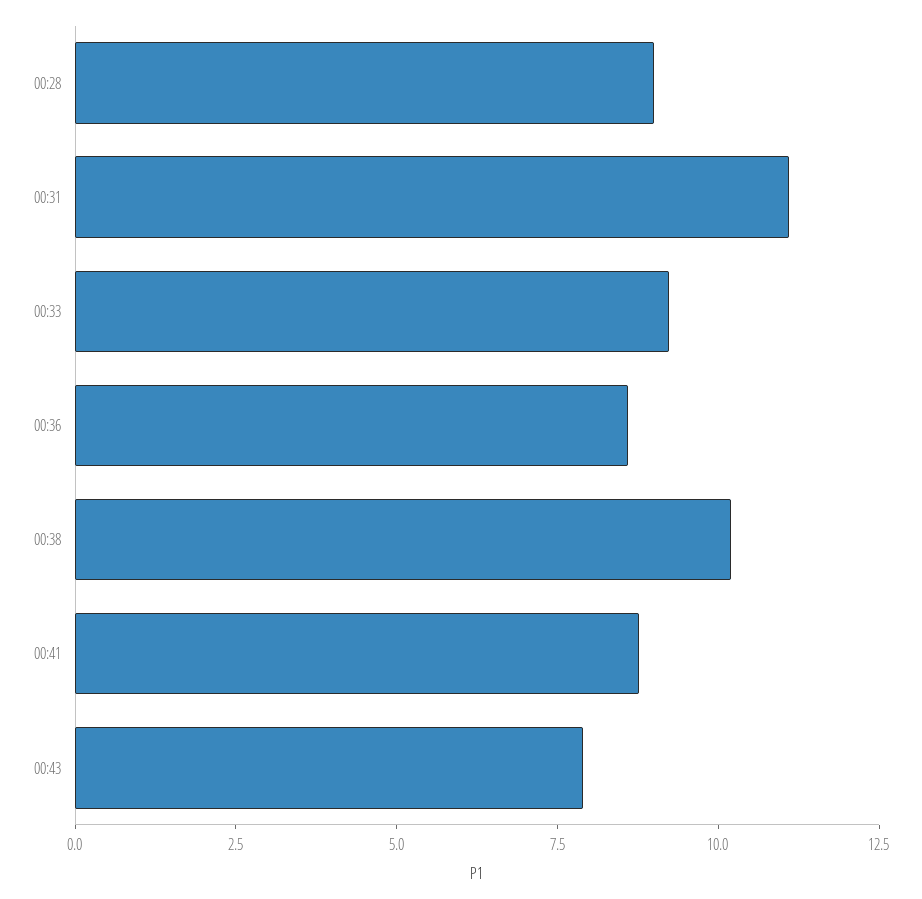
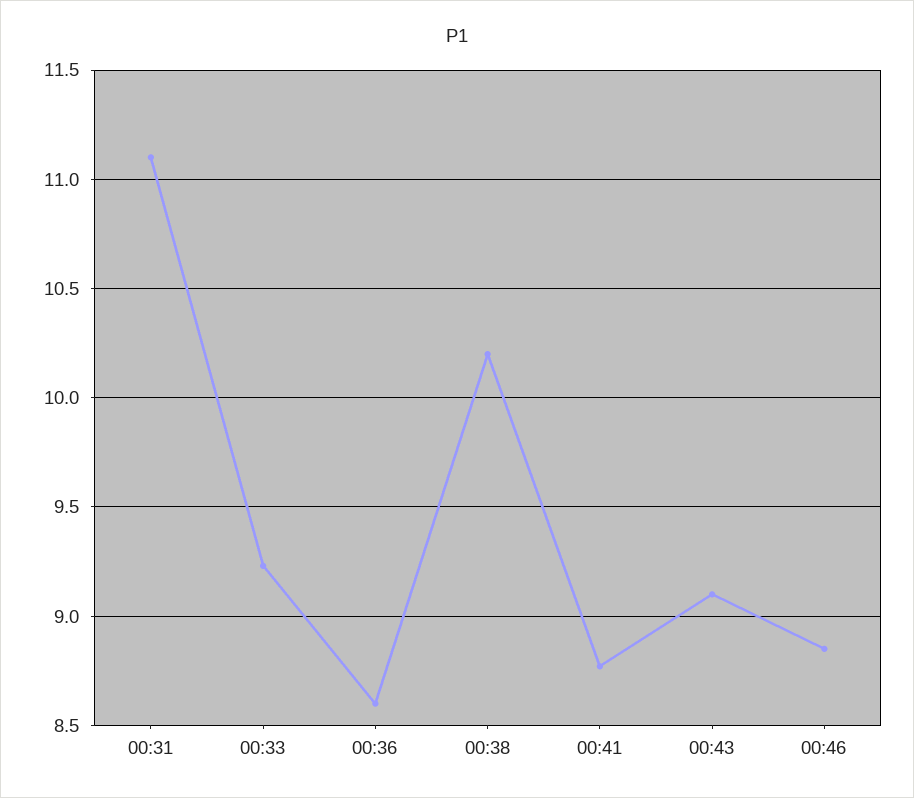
00:28: 9 -> none
00:43: 8 -> 9.1
00:46: none -> 8.85

